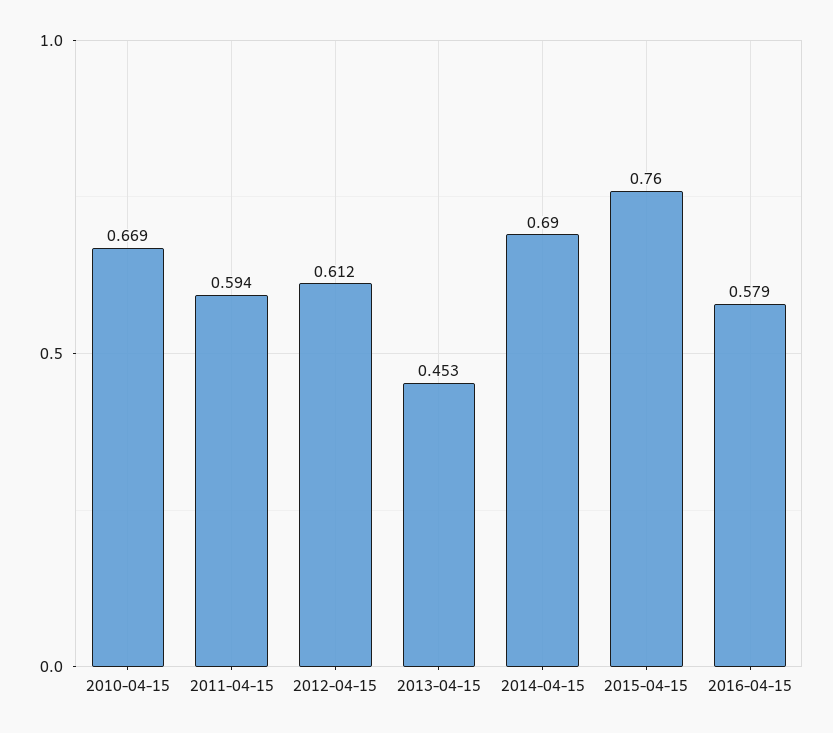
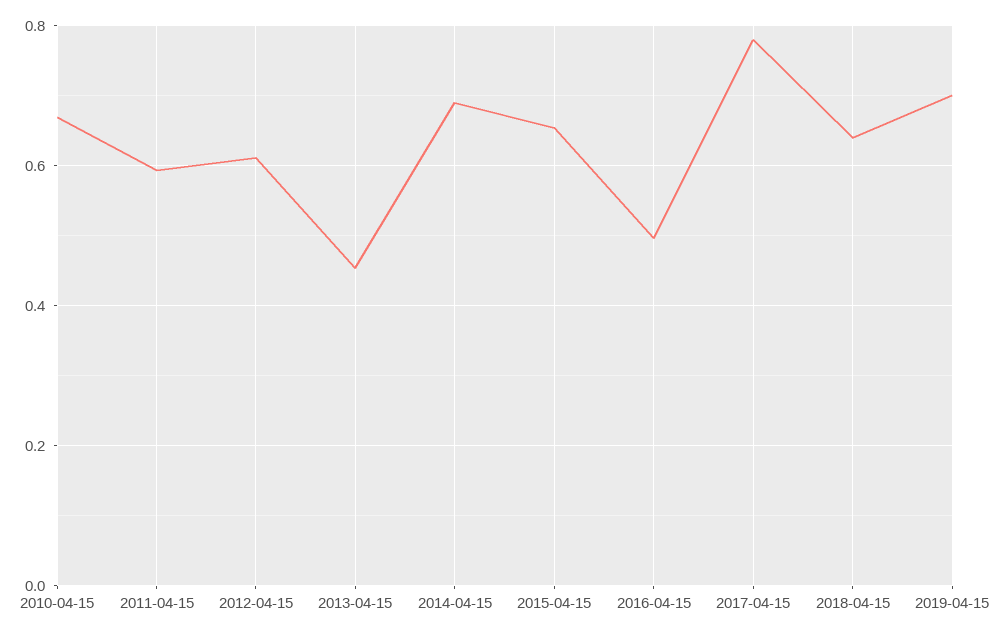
2015-04-15: 0.76 -> 0.66
2016-04-15: 0.579 -> 0.5
2017-04-15: none -> 0.78
2018-04-15: none -> 0.64
2019-04-15: none -> 0.7

